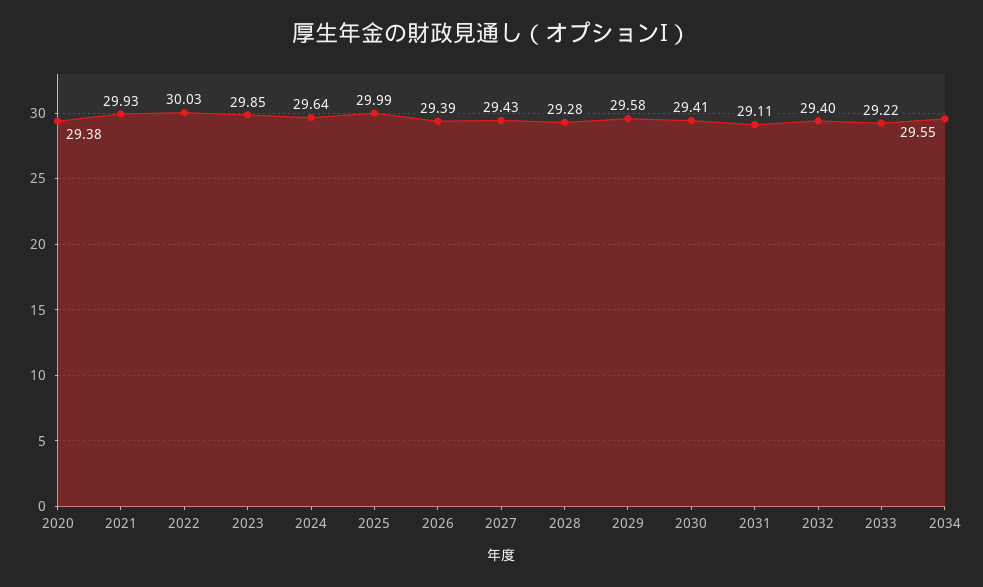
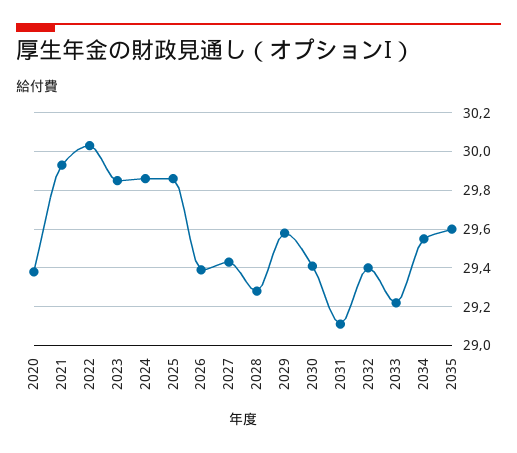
2024: 29.64 -> 29.85
2025: 29.99 -> 29.85
2035: none -> 29.6

